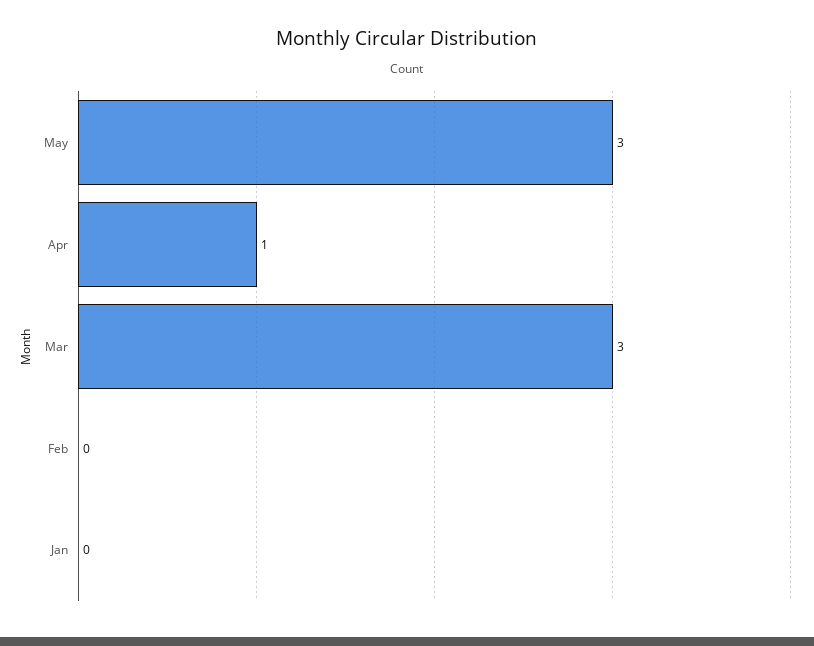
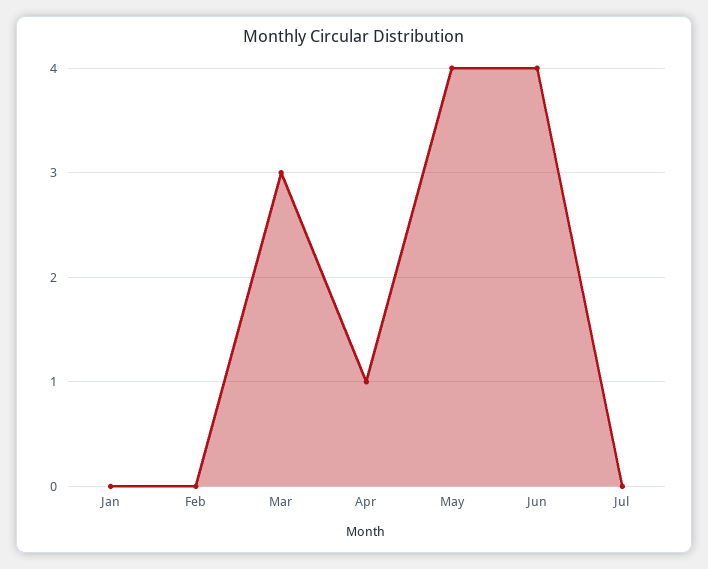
May: 3 -> 4
Jun: none -> 4
Jul: none -> 0

